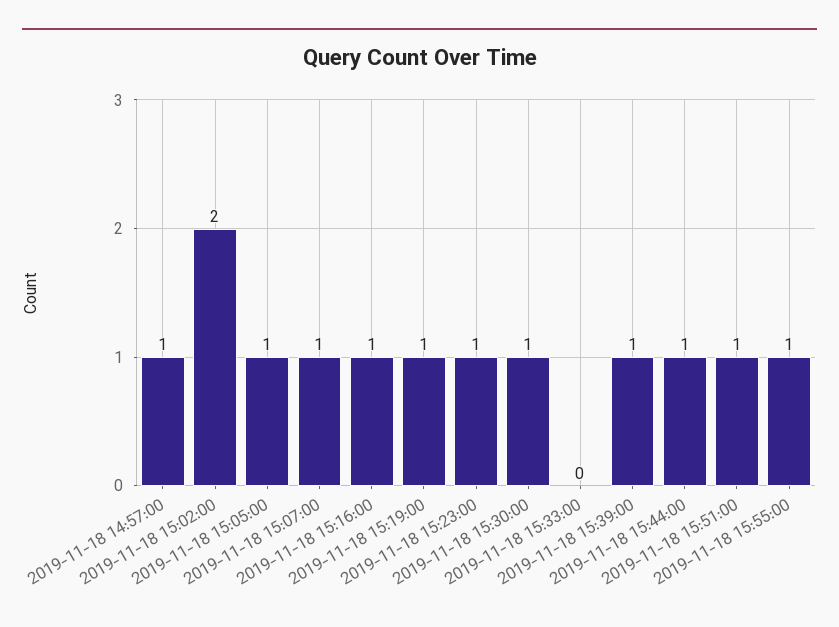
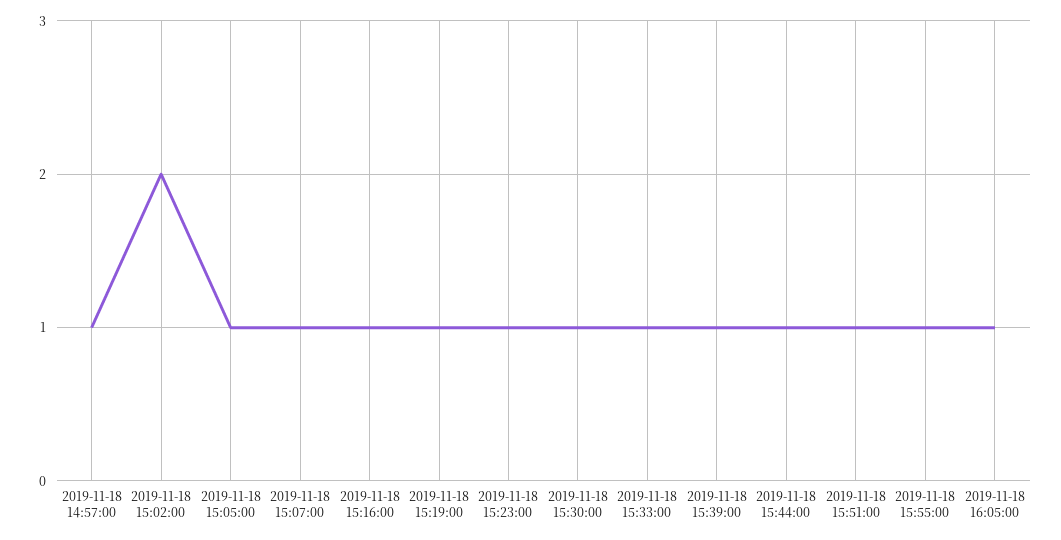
2019-11-18 15:33:00: 0 -> 1
2019-11-18 16:05:00: none -> 1

